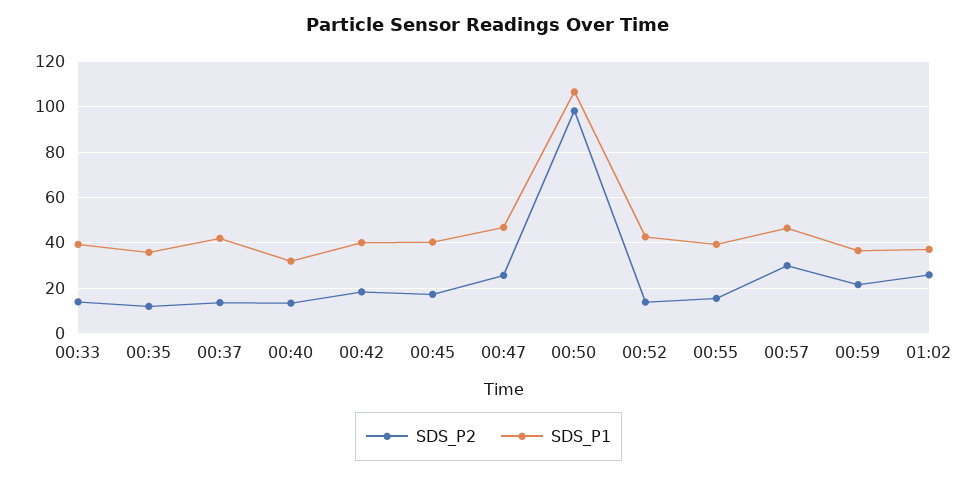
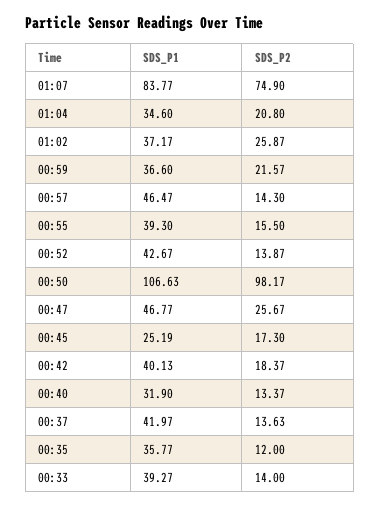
SDS_P1, 00:45: 40 -> 25.19
SDS_P2, 00:57: 30 -> 14.3
SDS_P1, 01:07: none -> 83.77
SDS_P2, 01:07: none -> 74.9
SDS_P1, 01:04: none -> 34.6
SDS_P2, 01:04: none -> 20.8

